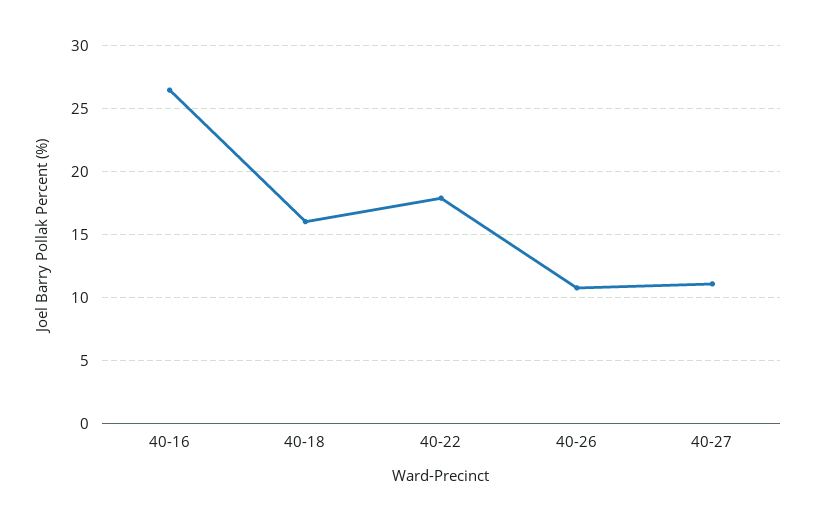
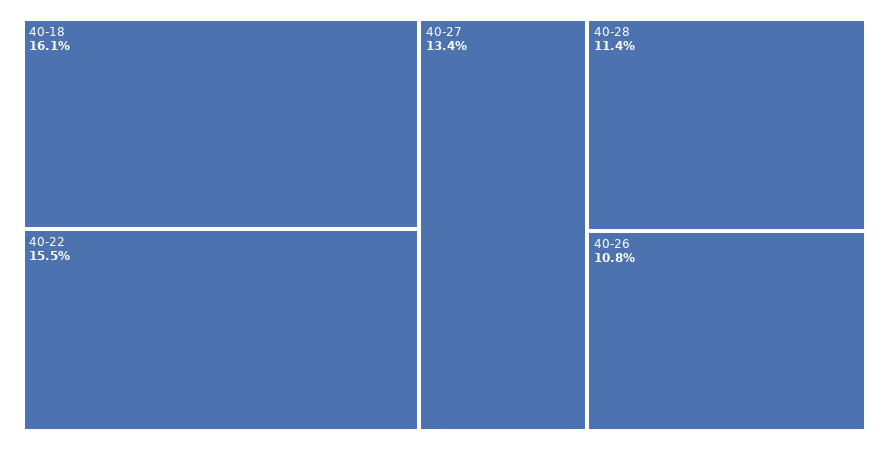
40-16: 26.5 -> none
40-22: 18 -> 15.5
40-27: 11 -> 13.4
40-28: none -> 11.4

